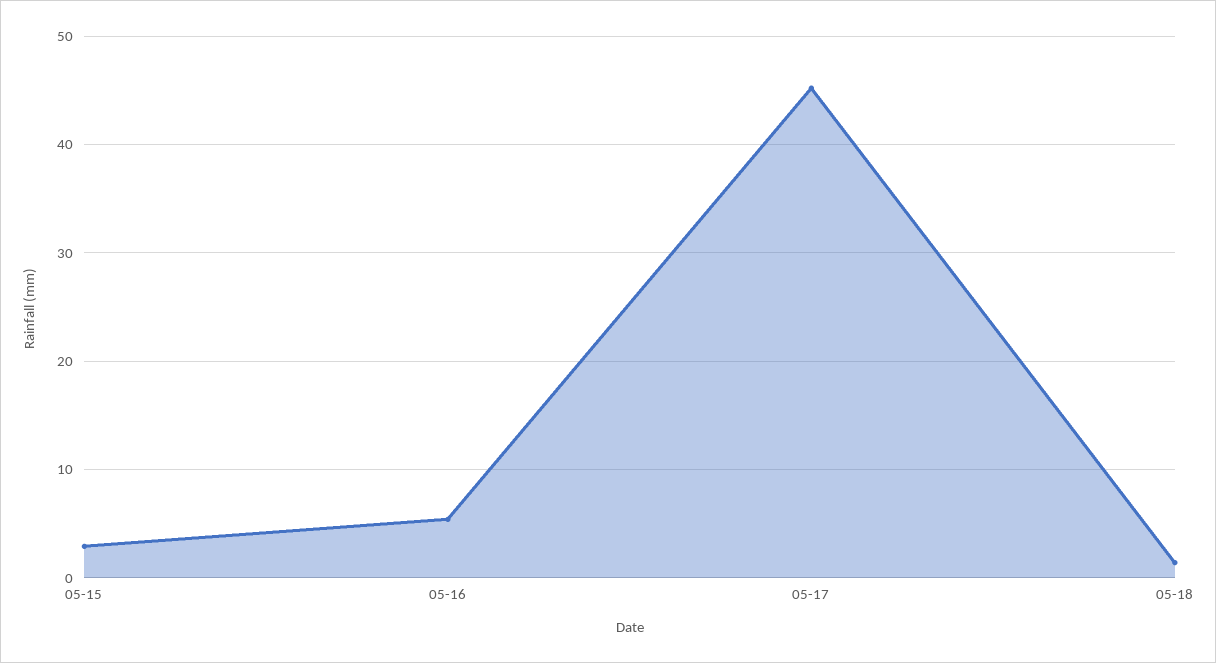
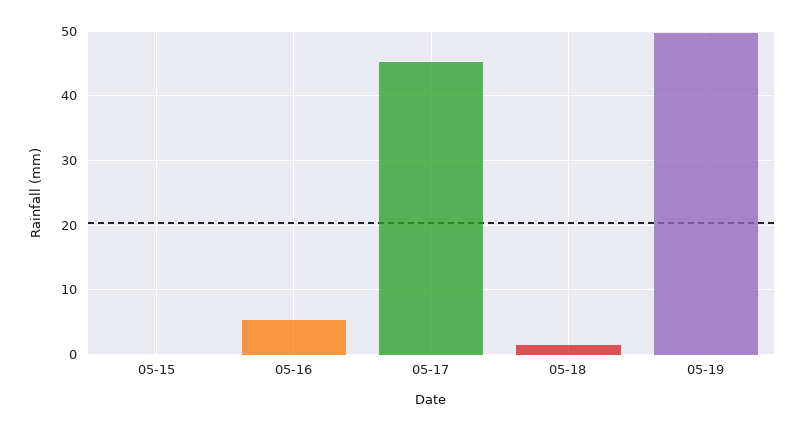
05-15: 3 -> 0
05-19: none -> 50

